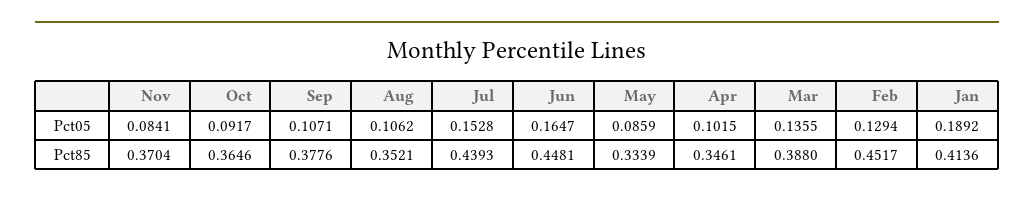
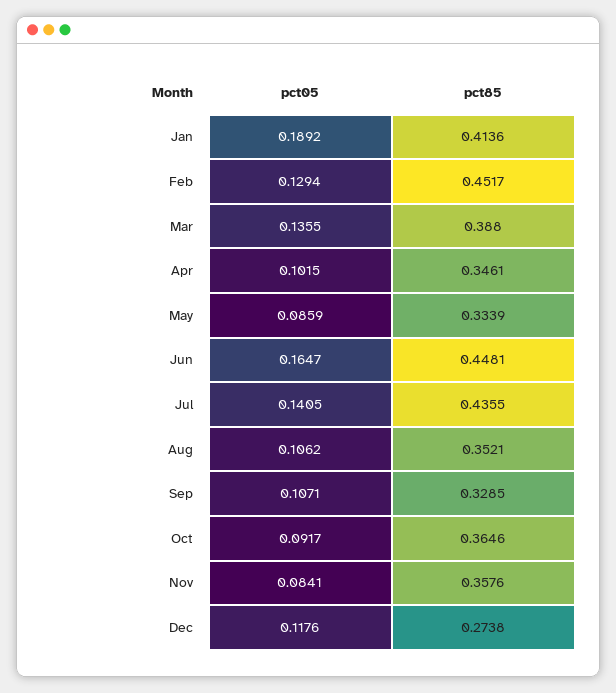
Jul, Pct05: 0.1528 -> 0.1405
Nov, Pct85: 0.3704 -> 0.3576
Sep, Pct85: 0.3776 -> 0.3285
Jul, Pct85: 0.4393 -> 0.4355
Dec, Pct05: none -> 0.1176
Dec, Pct85: none -> 0.2738

